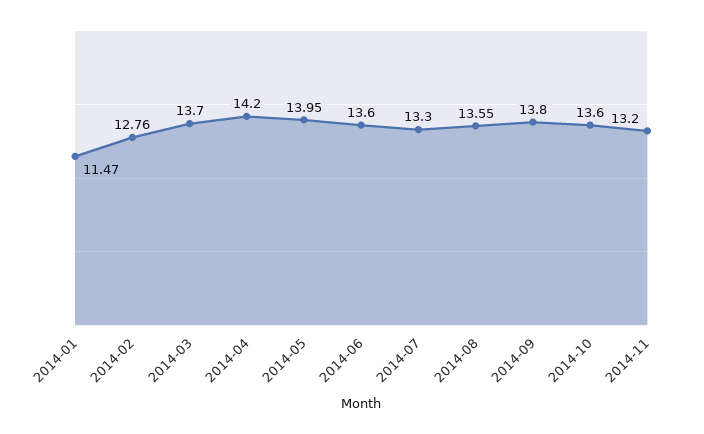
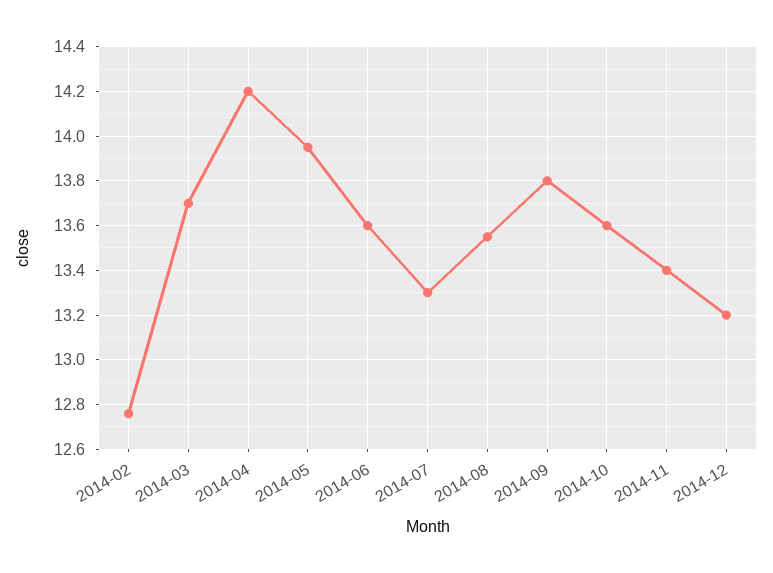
2014-01: 11.47 -> none
2014-11: 13.2 -> 13.4
2014-12: none -> 13.2

